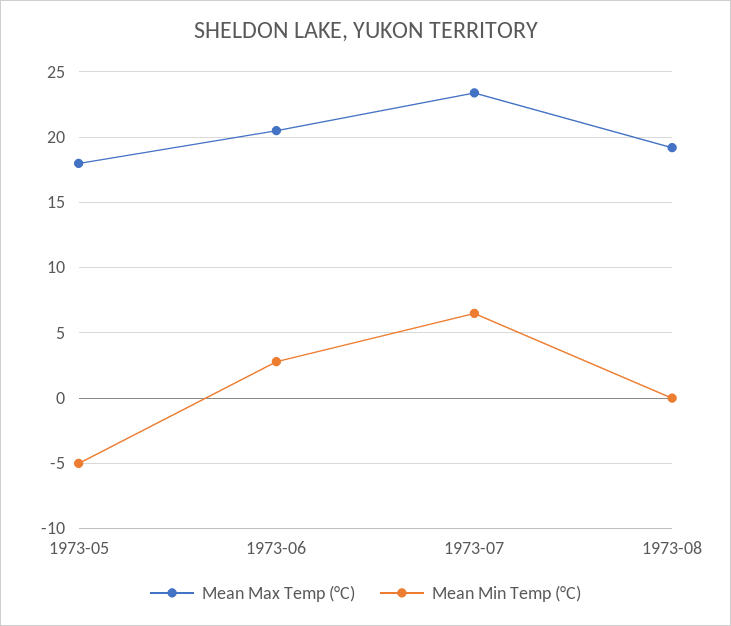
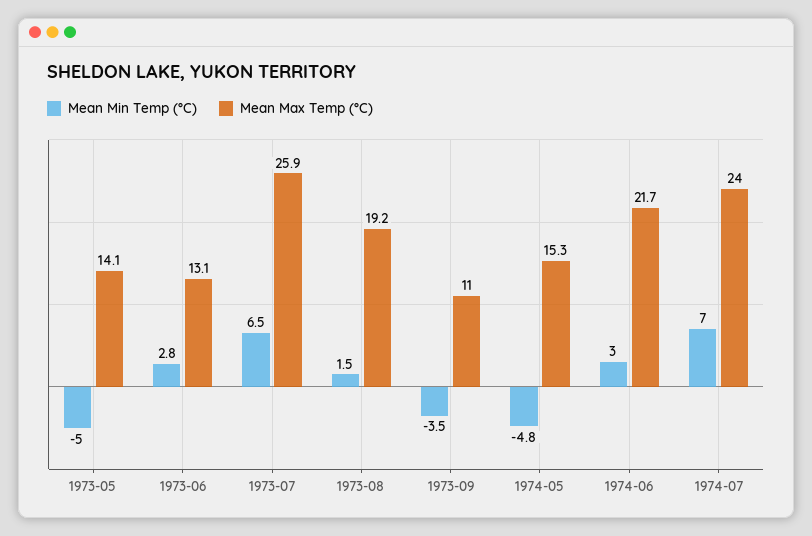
Mean Max Temp (°C), 1973-05: 18 -> 14.1
Mean Max Temp (°C), 1973-06: 20.5 -> 13.1
Mean Max Temp (°C), 1973-07: 23.5 -> 25.9
Mean Min Temp (°C), 1973-08: 0 -> 1.5
Mean Min Temp (°C), 1973-09: none -> -3.5
Mean Max Temp (°C), 1973-09: none -> 11
Mean Min Temp (°C), 1974-05: none -> -4.8
Mean Max Temp (°C), 1974-05: none -> 15.3
Mean Min Temp (°C), 1974-06: none -> 3
Mean Max Temp (°C), 1974-06: none -> 21.7
Mean Min Temp (°C), 1974-07: none -> 7
Mean Max Temp (°C), 1974-07: none -> 24

